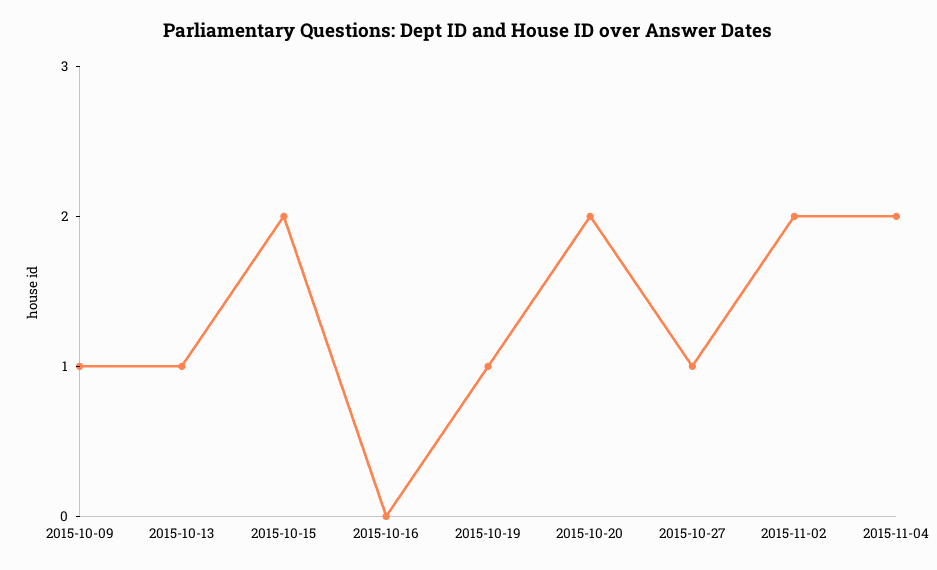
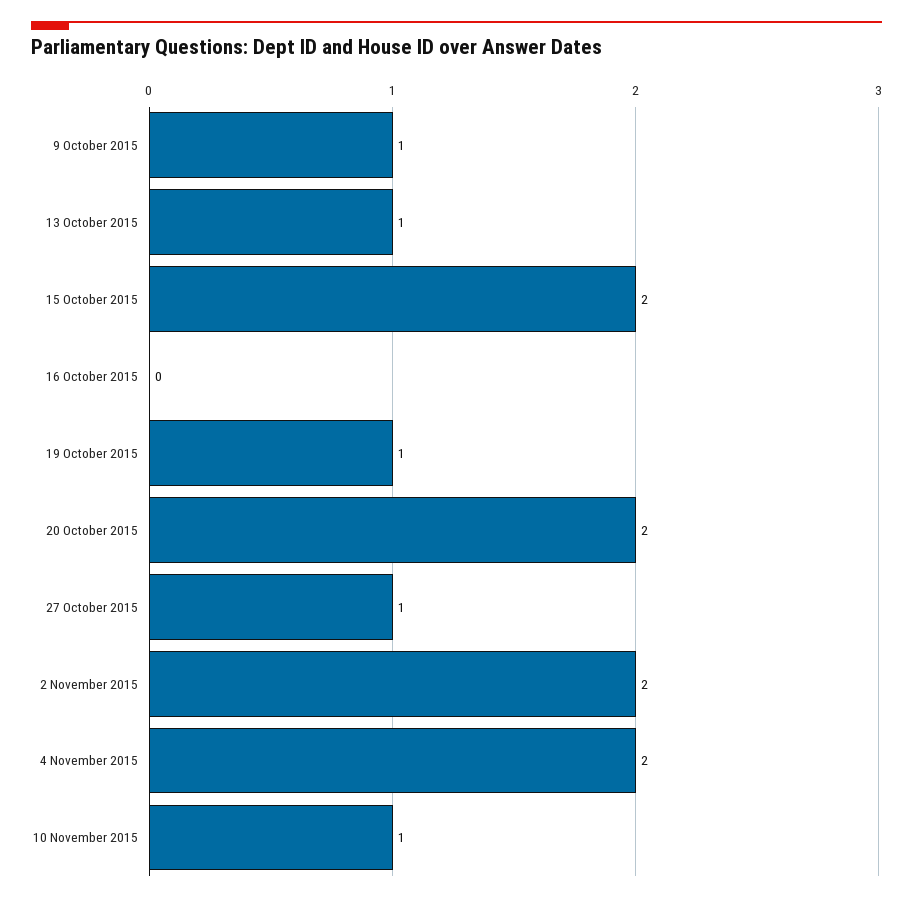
10 November 2015: none -> 1

